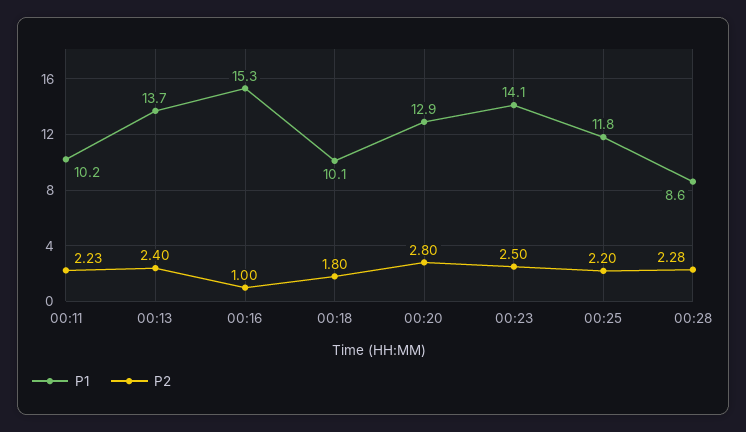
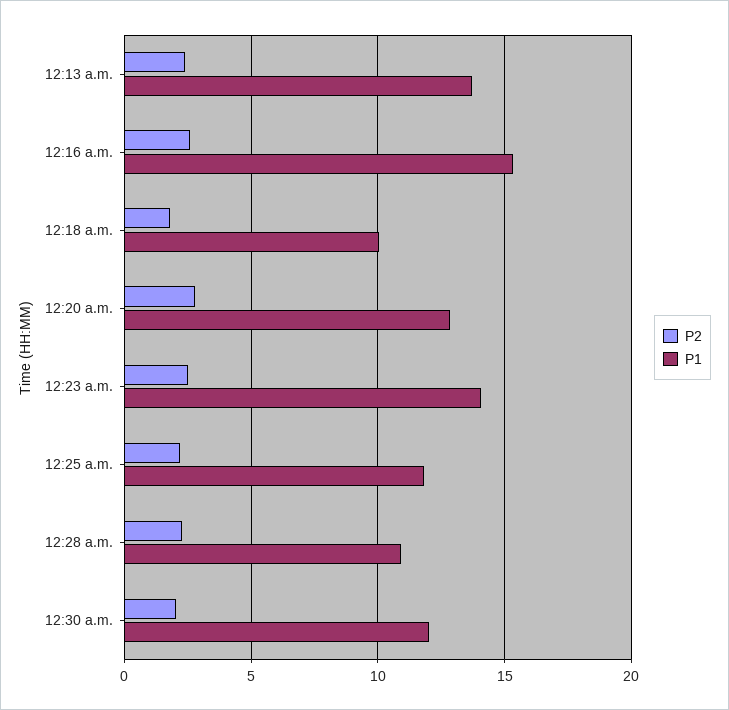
P1, 00:11: 10.2 -> none
P2, 00:11: 2.23 -> none
P2, 00:16: 1 -> 2.5
P1, 00:28: 8.6 -> 11
P2, 12:30 a.m.: none -> 2
P1, 12:30 a.m.: none -> 12

